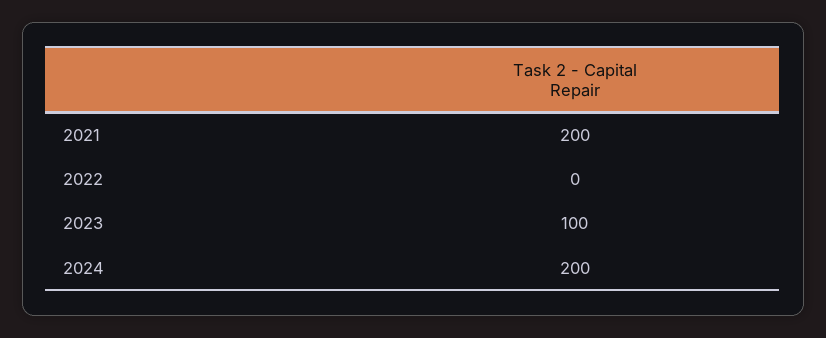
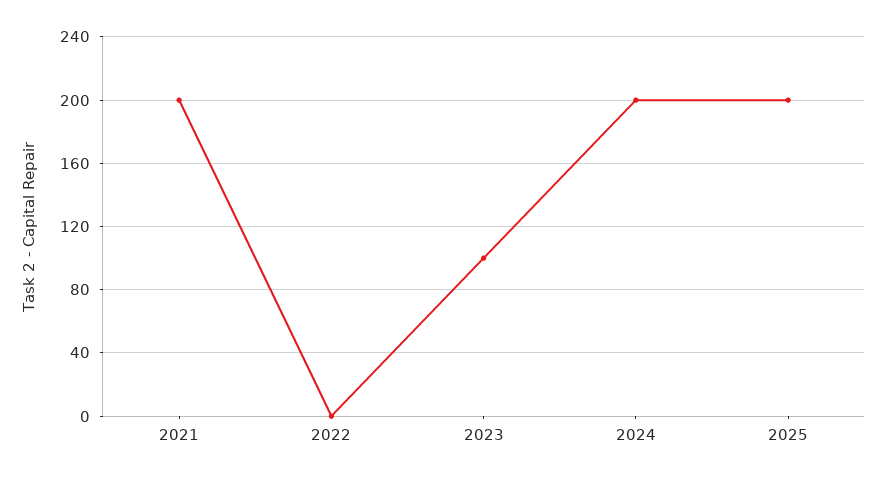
2025: none -> 200

